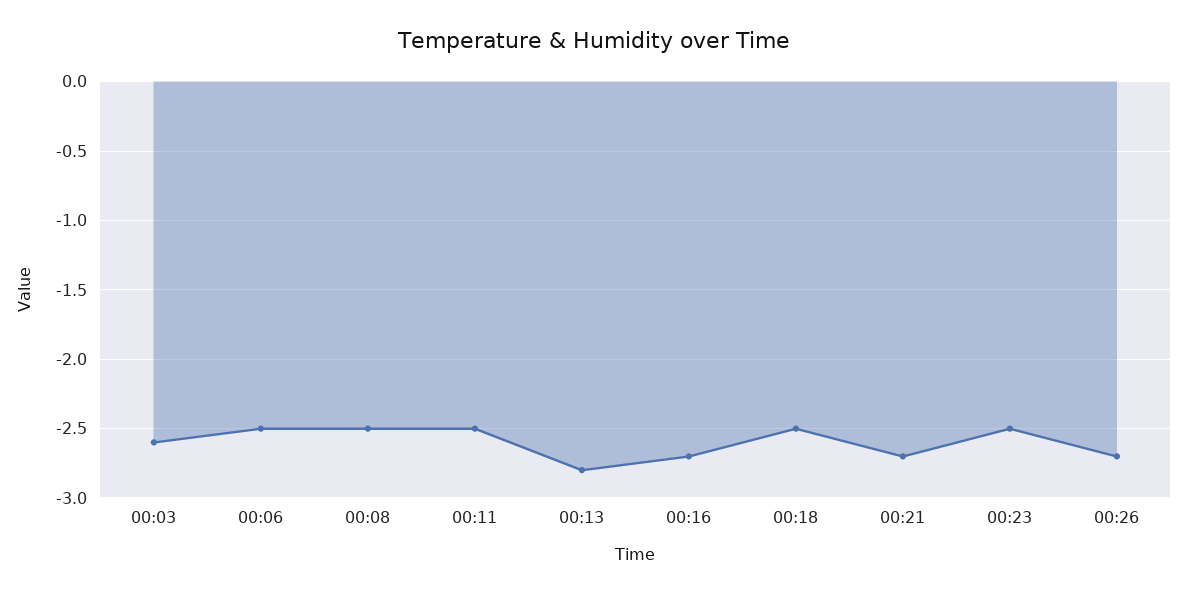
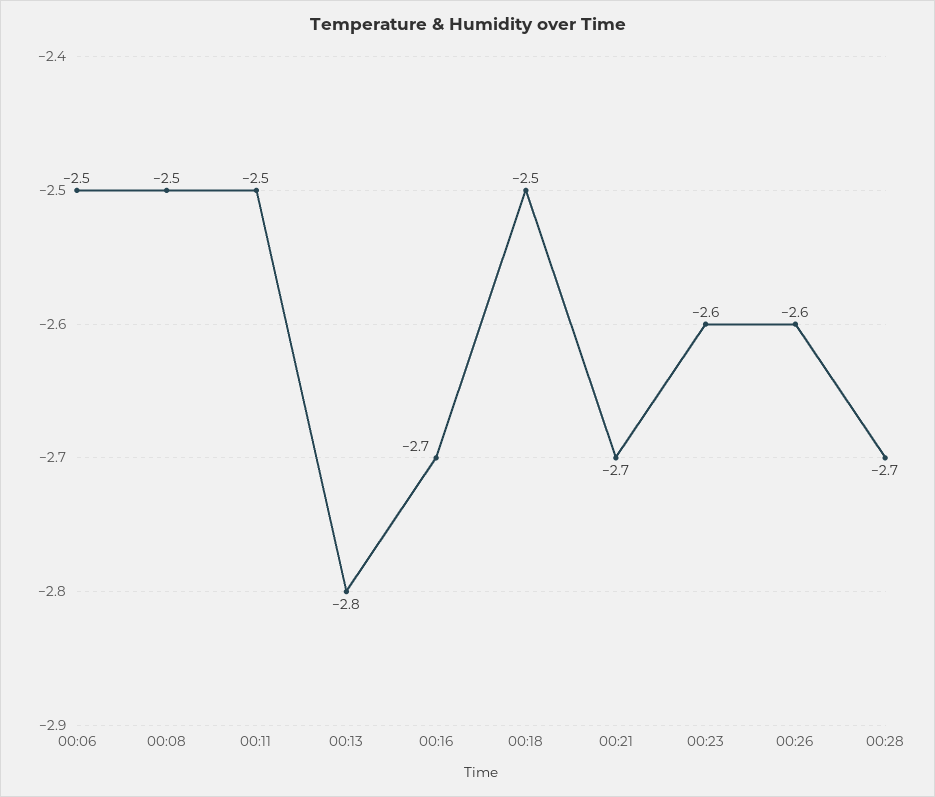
00:03: -2.6 -> none
00:23: -2.5 -> -2.6
00:26: -2.7 -> -2.6
00:28: none -> -2.7

